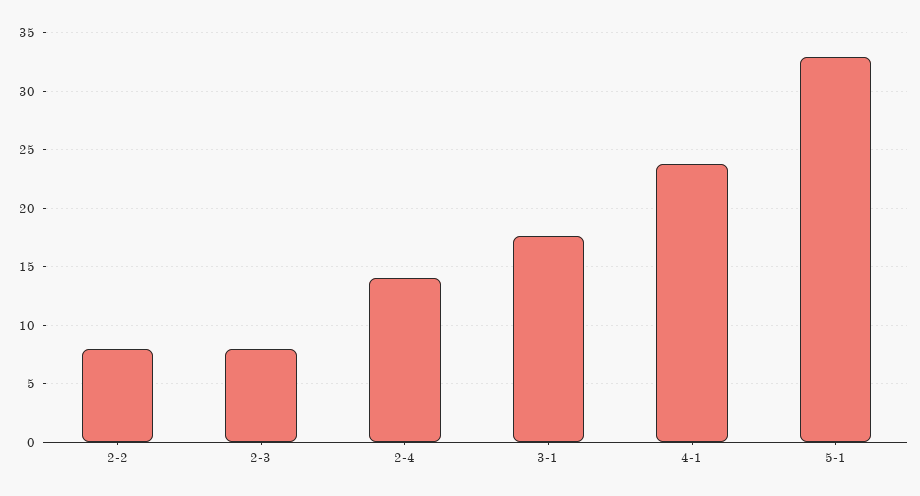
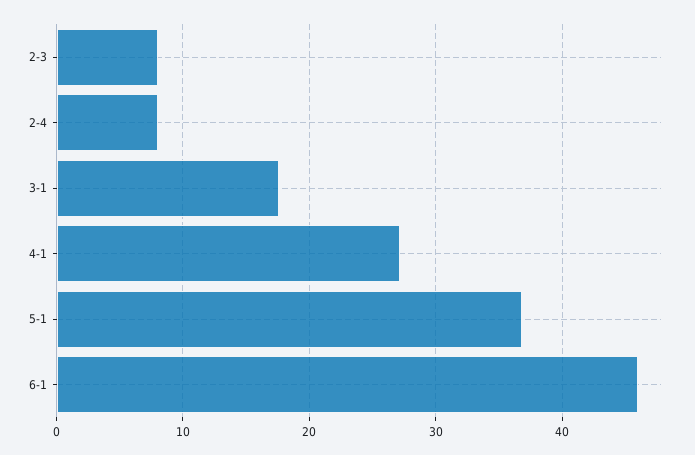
2-2: 8 -> none
2-4: 14 -> 8
4-1: 24 -> 27
5-1: 33 -> 37
6-1: none -> 46

